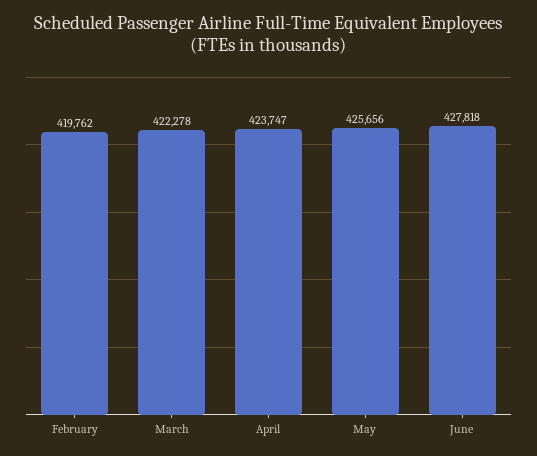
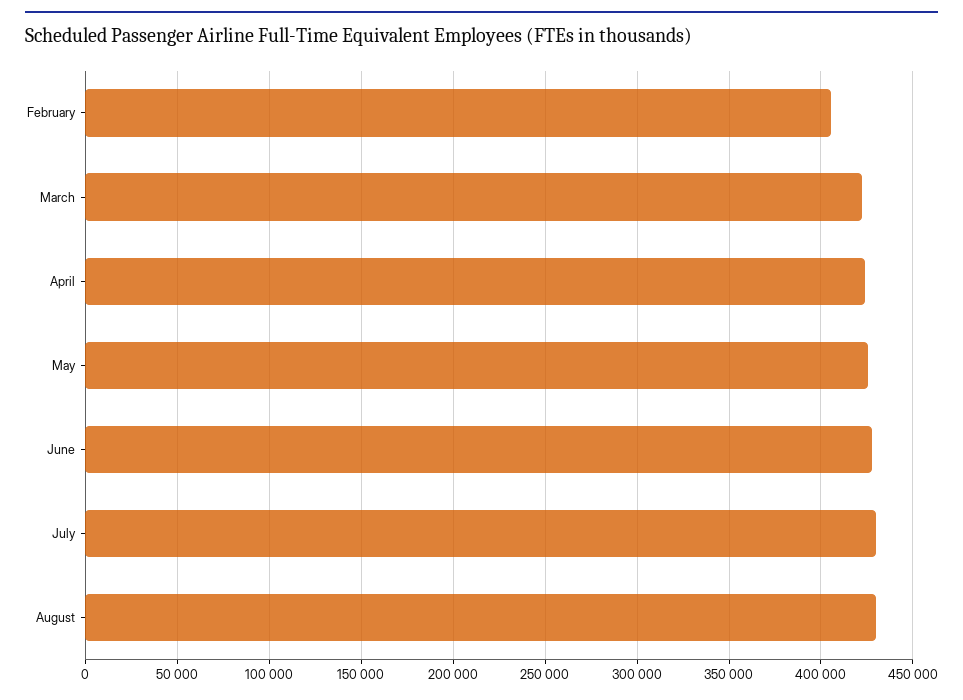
February: 419762 -> 405000
July: none -> 430000
August: none -> 430000

